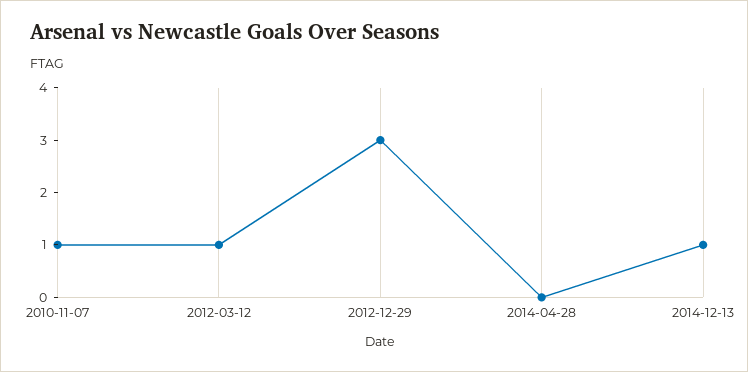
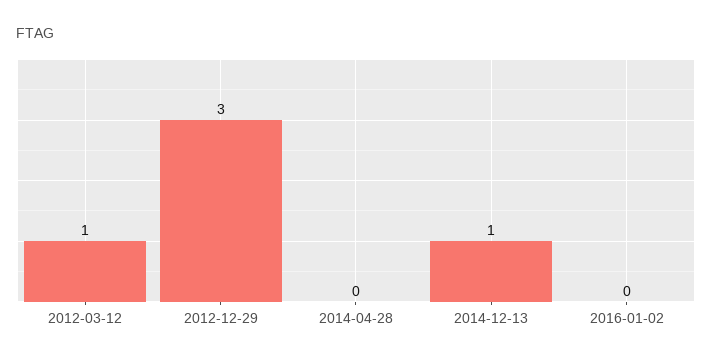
2010-11-07: 1 -> none
2016-01-02: none -> 0

